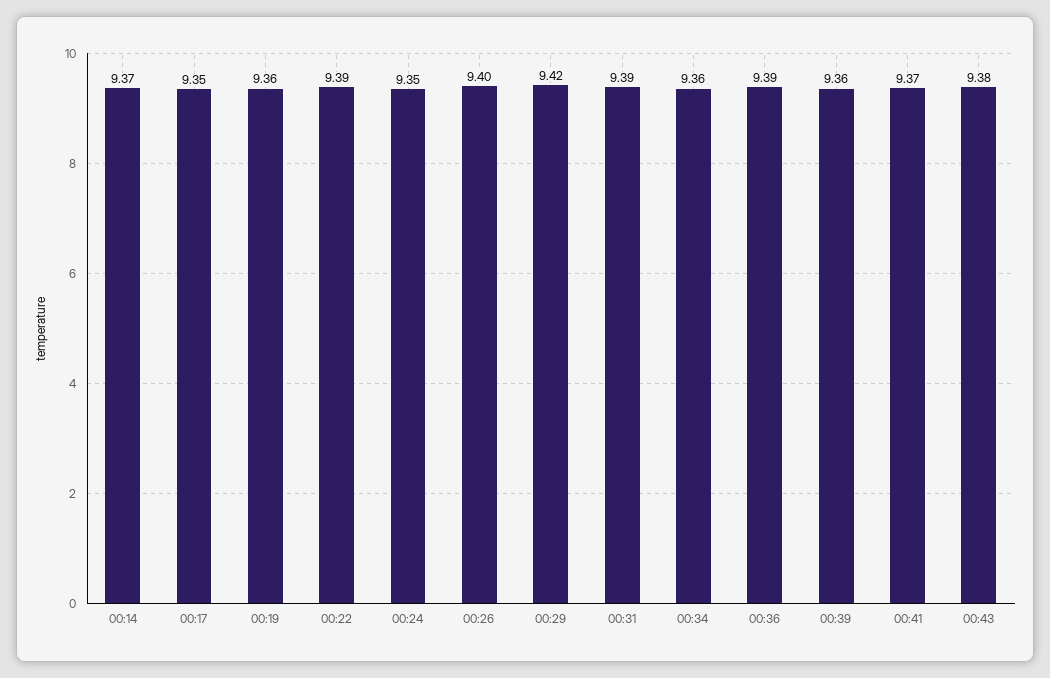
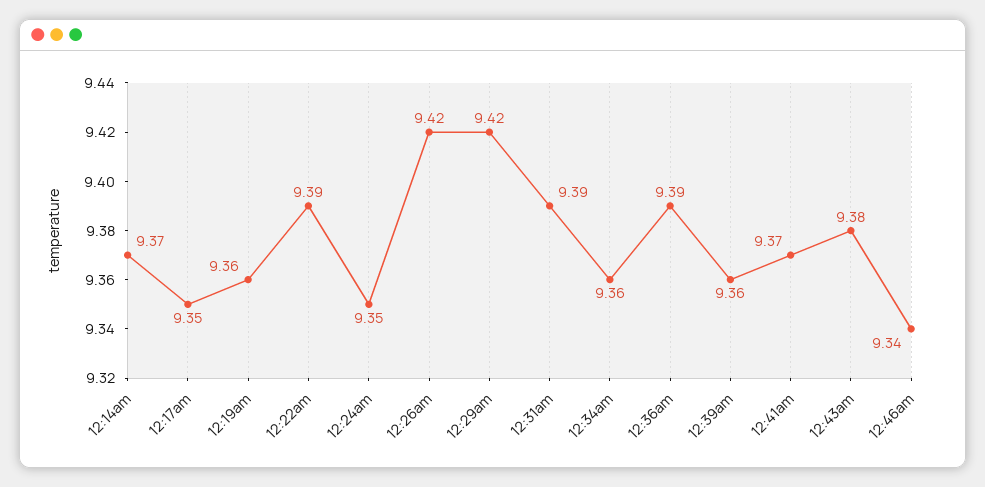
00:26: 9.4 -> 9.42
12:46am: none -> 9.34

